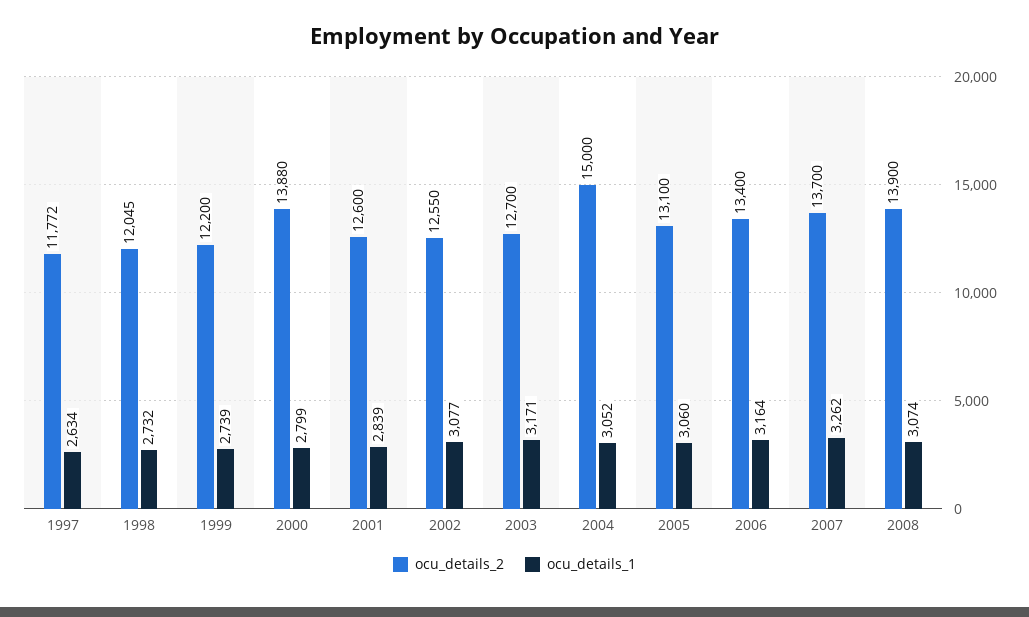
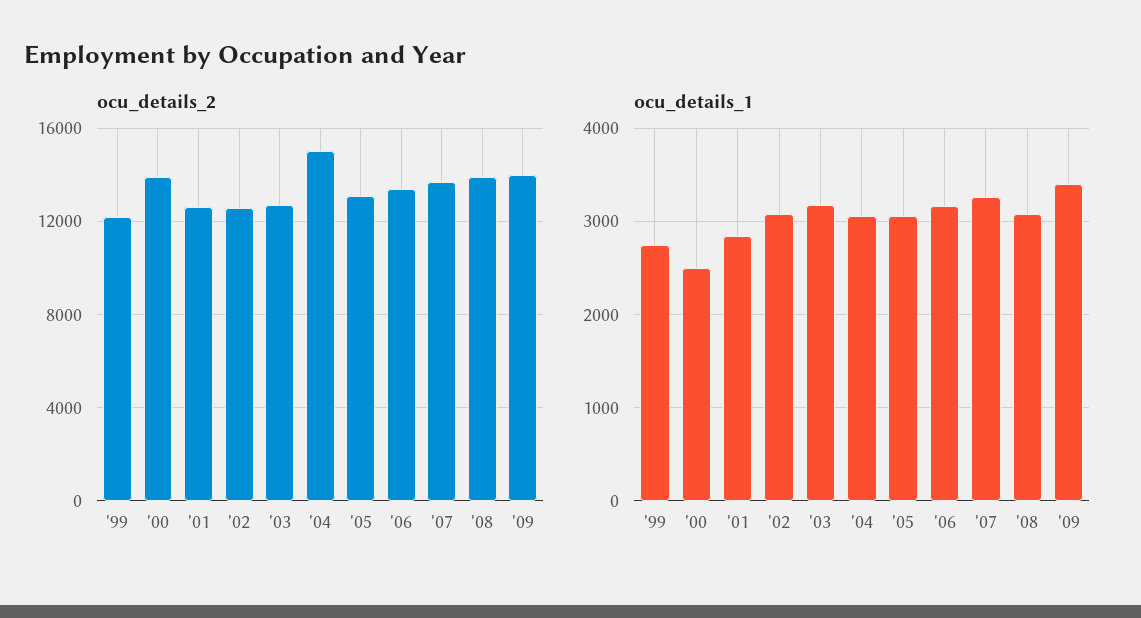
ocu_details_2, 1997: 11772 -> none
ocu_details_1, 1997: 2634 -> none
ocu_details_2, 1998: 12045 -> none
ocu_details_1, 1998: 2732 -> none
ocu_details_1, 2000: 2799 -> 2500
ocu_details_2, '09: none -> 14000
ocu_details_1, '09: none -> 3400

